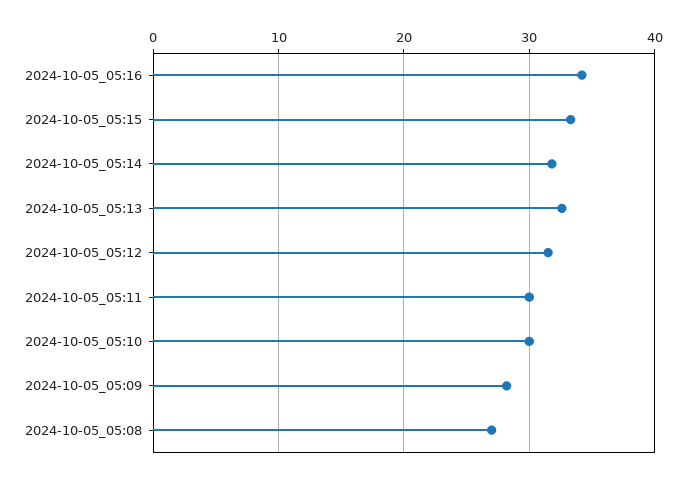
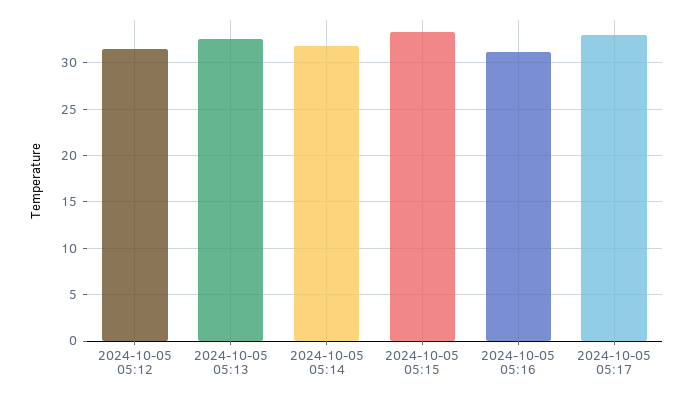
2024-10-05_05:16: 34 -> 31
2024-10-05_05:11: 30 -> none
2024-10-05_05:10: 30 -> none
2024-10-05_05:09: 28 -> none
2024-10-05_05:08: 27 -> none
2024-10-05 05:17: none -> 33

